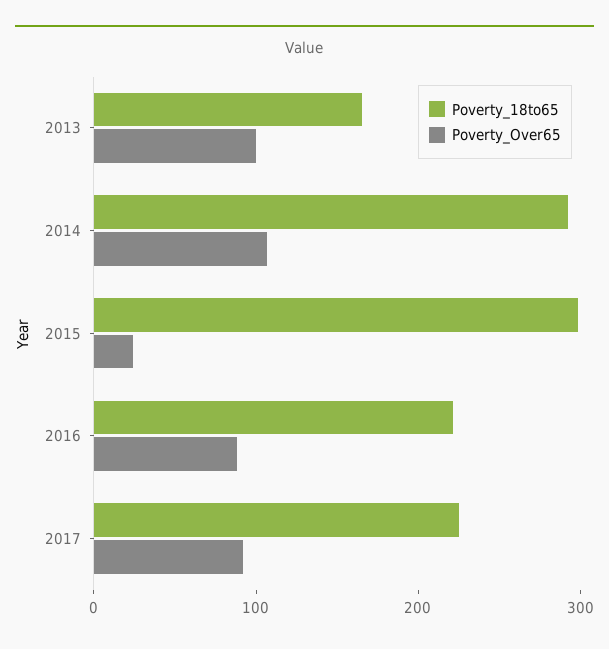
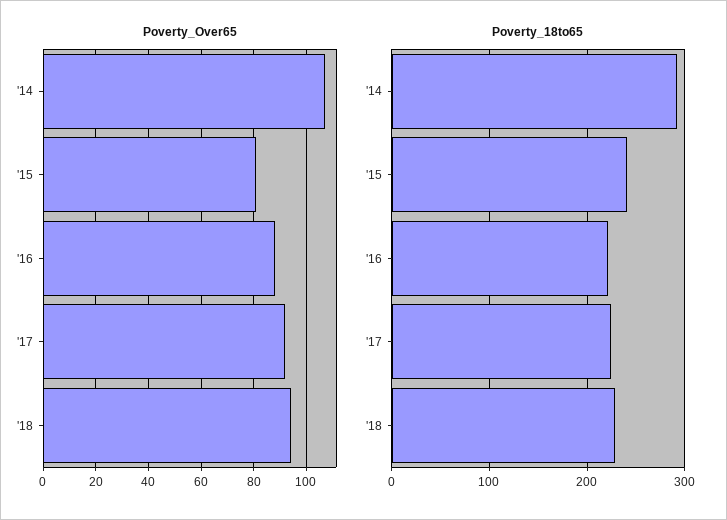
Poverty_18to65, 2013: 160 -> none
Poverty_Over65, 2013: 100 -> none
Poverty_18to65, 2015: 300 -> 240
Poverty_Over65, 2015: 20 -> 80
Poverty_Over65, '18: none -> 95
Poverty_18to65, '18: none -> 230

